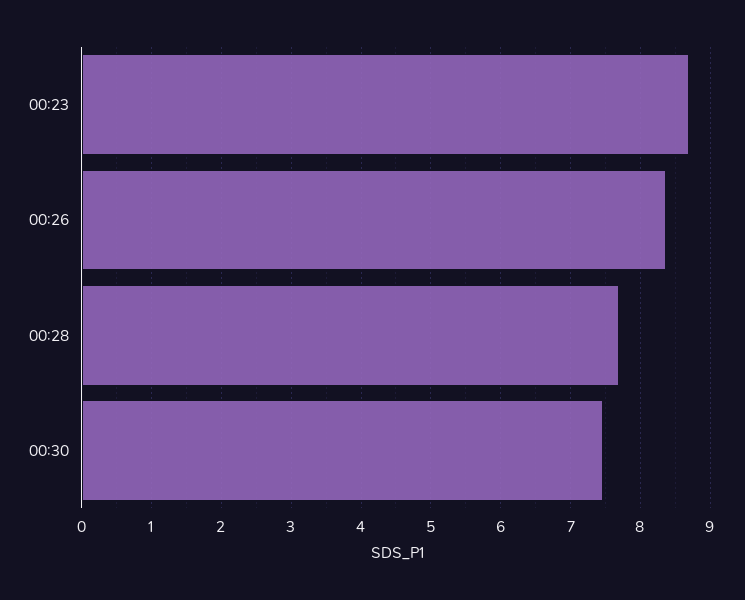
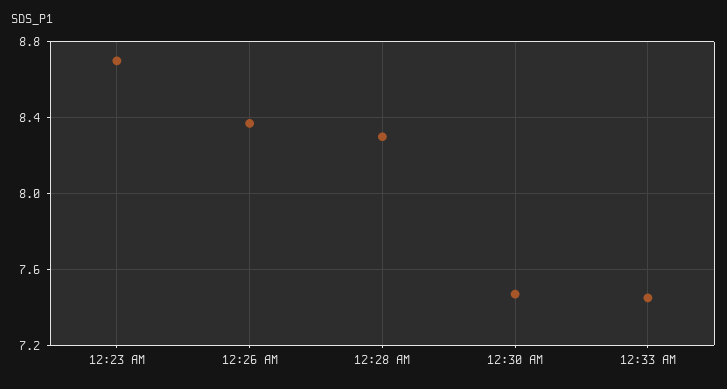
00:28: 7.7 -> 8.3
12:33 AM: none -> 7.45

